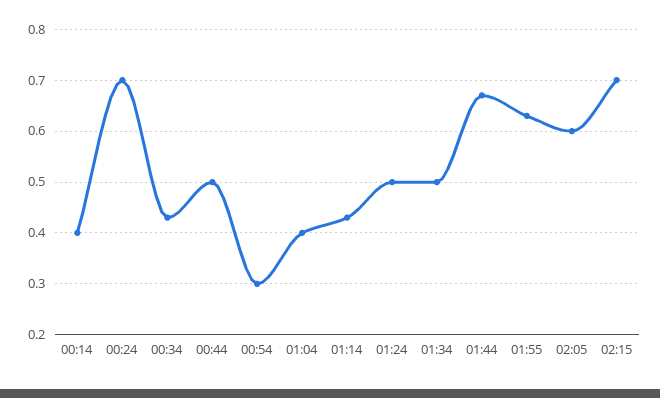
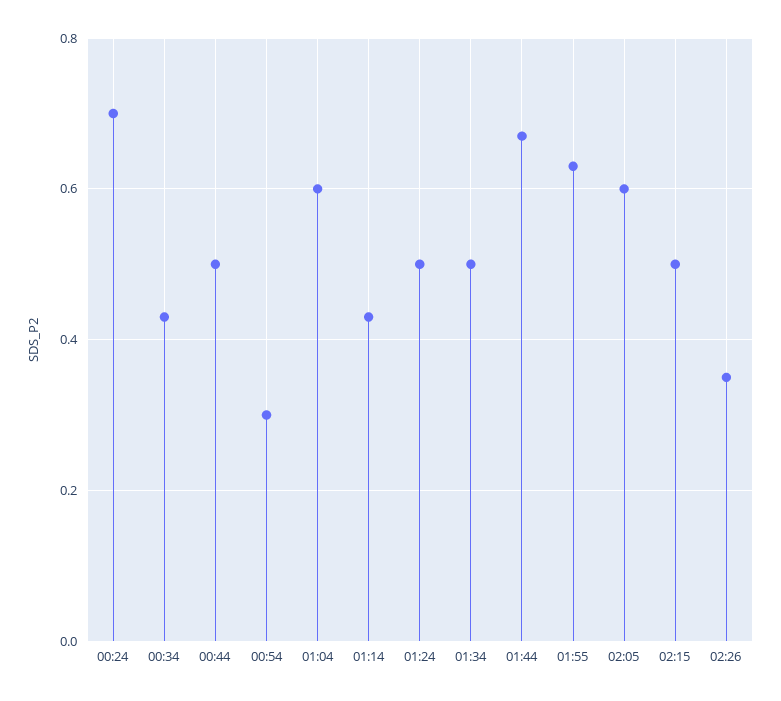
00:14: 0.4 -> none
01:04: 0.4 -> 0.6
02:15: 0.7 -> 0.5
02:26: none -> 0.35

